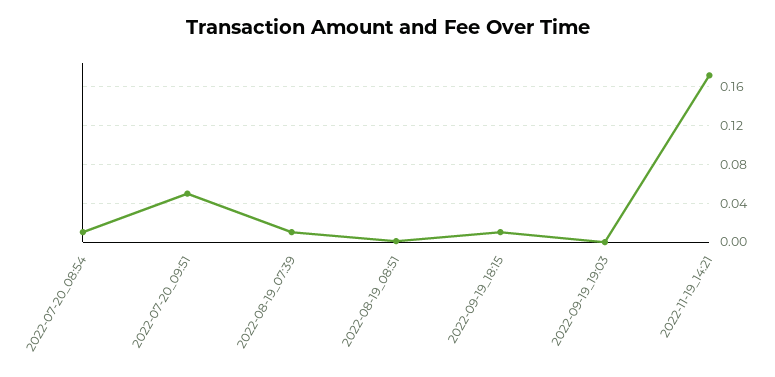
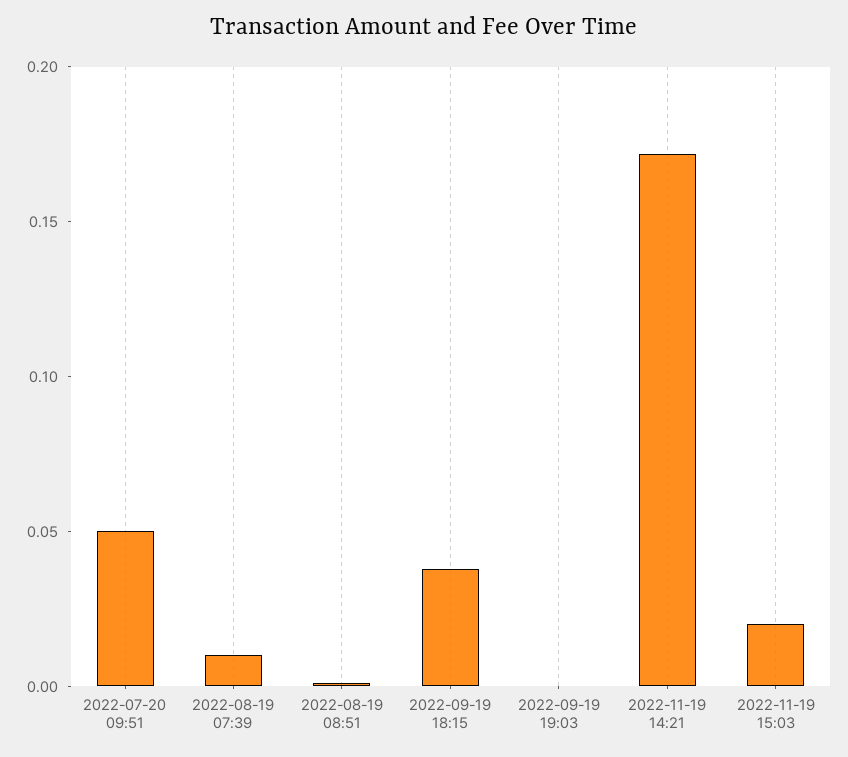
2022-07-20_08:54: 0.01 -> none
2022-09-19_18:15: 0.01 -> 0.04
2022-11-19 15:03: none -> 0.02

